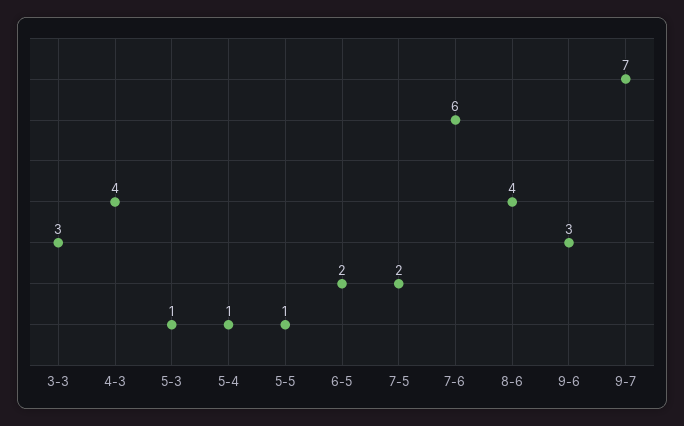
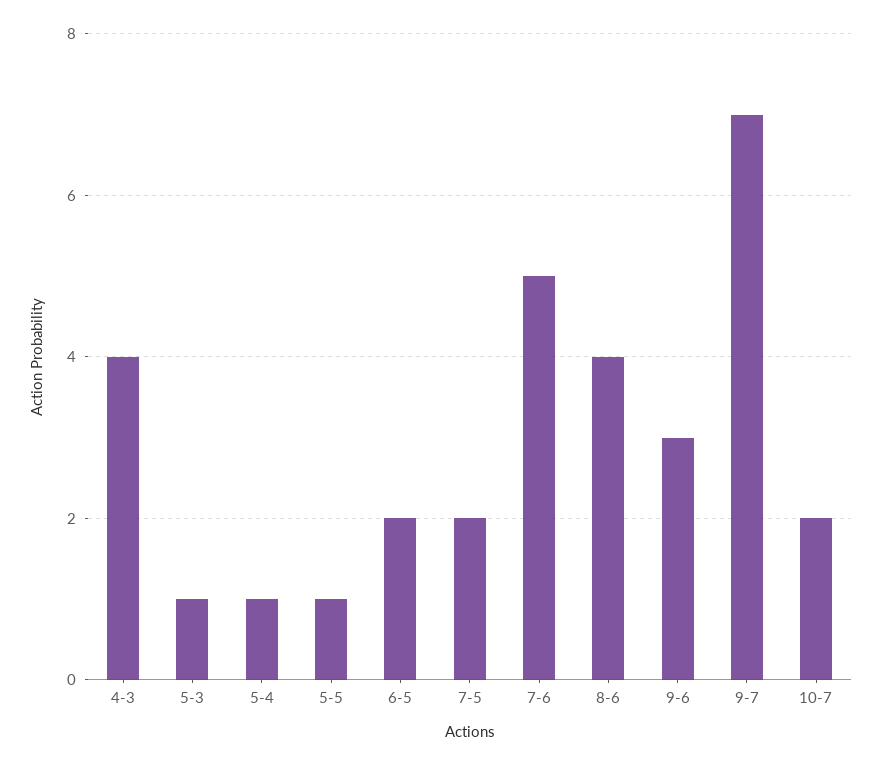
3-3: 3 -> none
7-6: 6 -> 5
10-7: none -> 2

